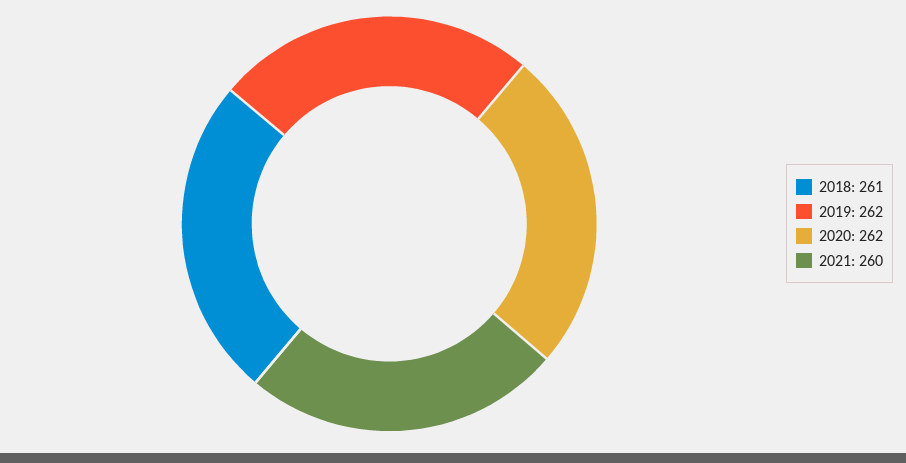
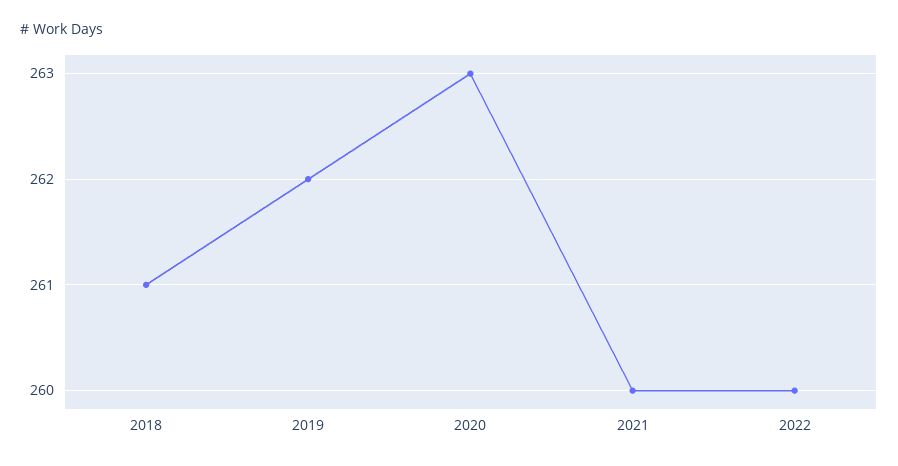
2020: 262 -> 263
2022: none -> 260

